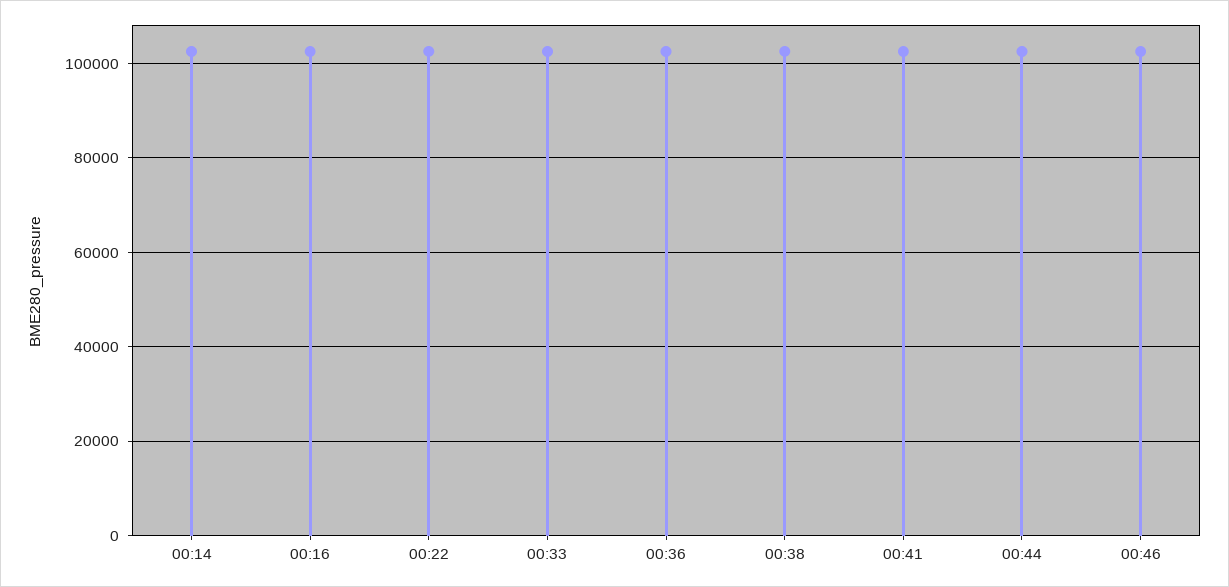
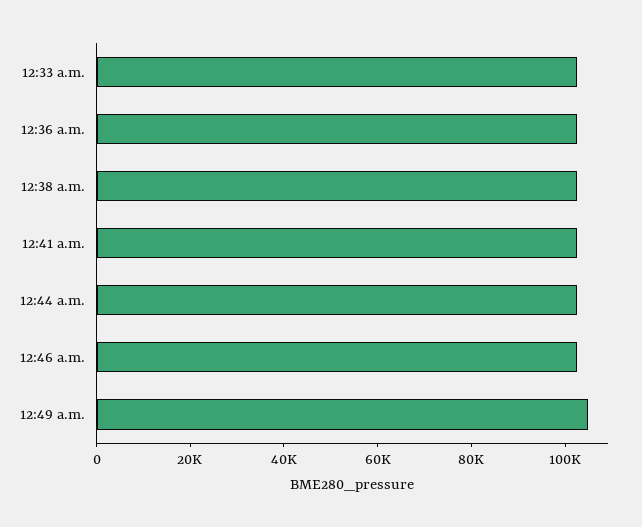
00:14: 102000 -> none
00:16: 102000 -> none
00:22: 102000 -> none
12:49 a.m.: none -> 105000

